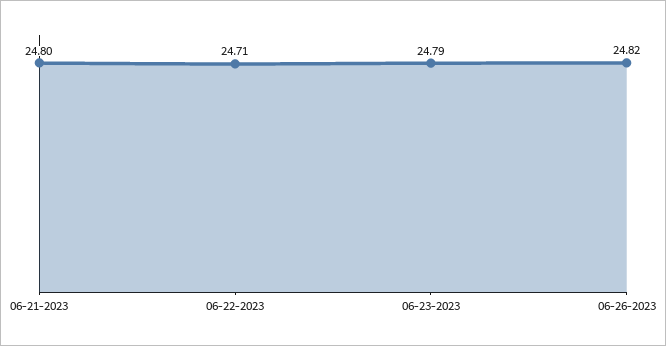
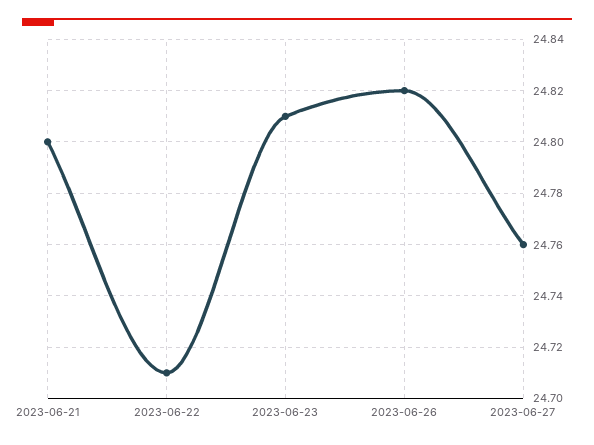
06-23-2023: 24.79 -> 24.81
2023-06-27: none -> 24.76

